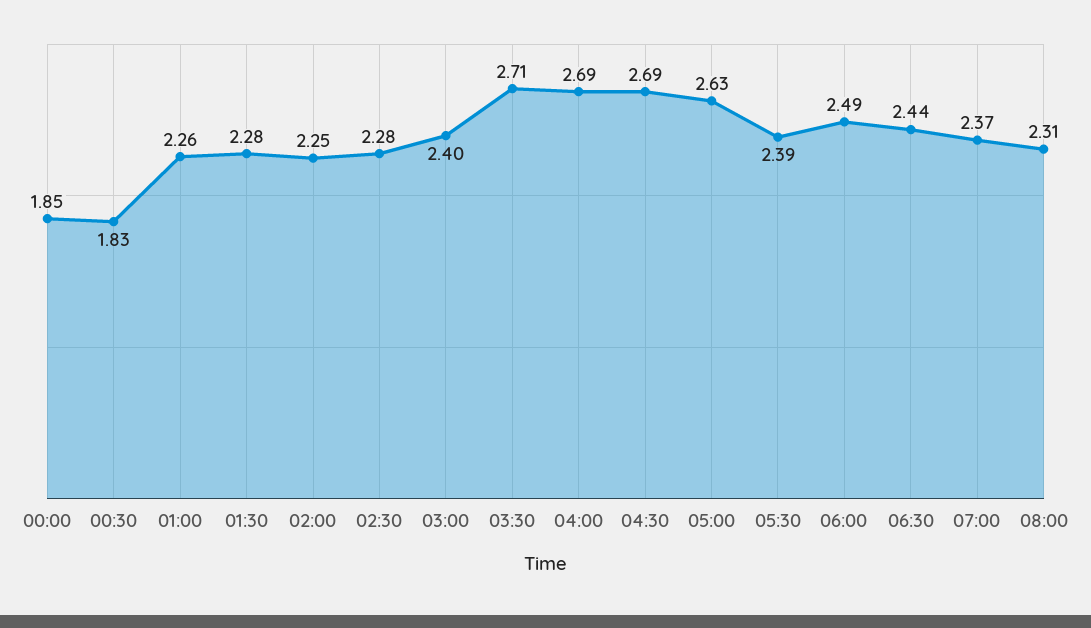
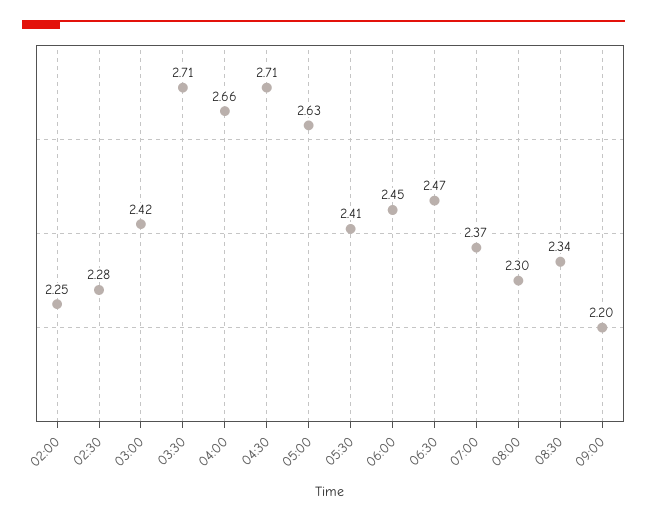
00:00: 1.85 -> none
00:30: 1.83 -> none
01:00: 2.26 -> none
01:30: 2.28 -> none
03:00: 2.4 -> 2.42
04:00: 2.69 -> 2.66
04:30: 2.69 -> 2.71
05:30: 2.39 -> 2.41
06:00: 2.49 -> 2.45
06:30: 2.44 -> 2.47
08:00: 2.31 -> 2.3
08:30: none -> 2.34
09:00: none -> 2.2

